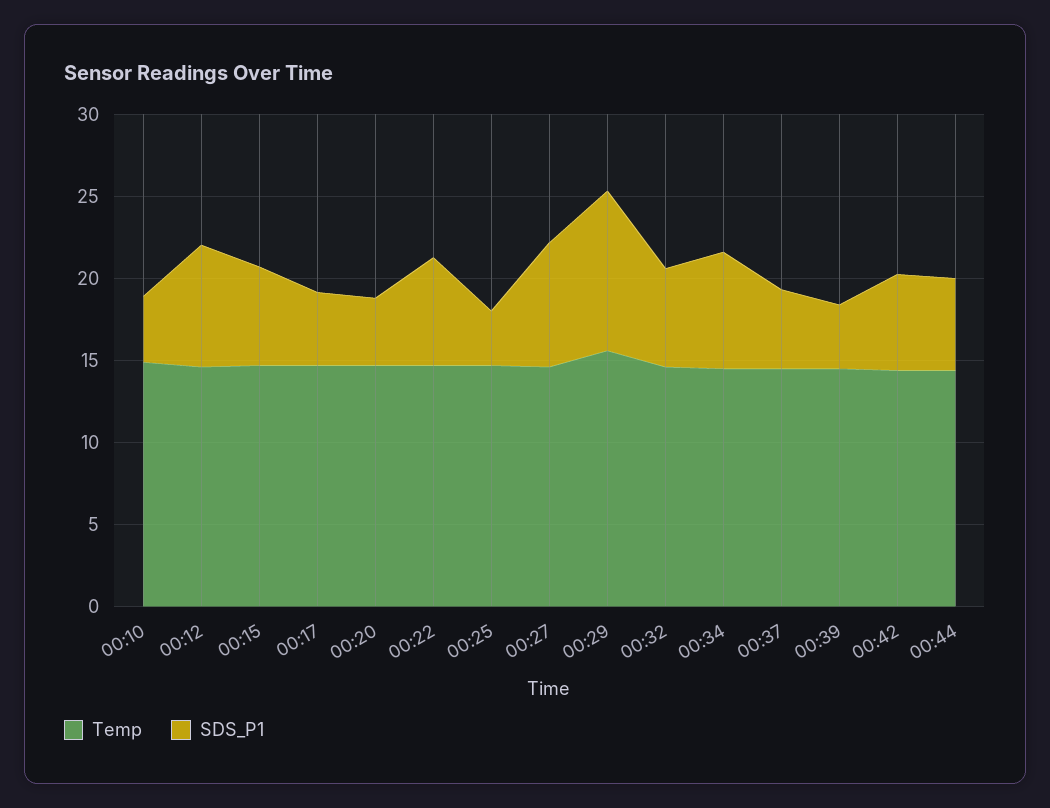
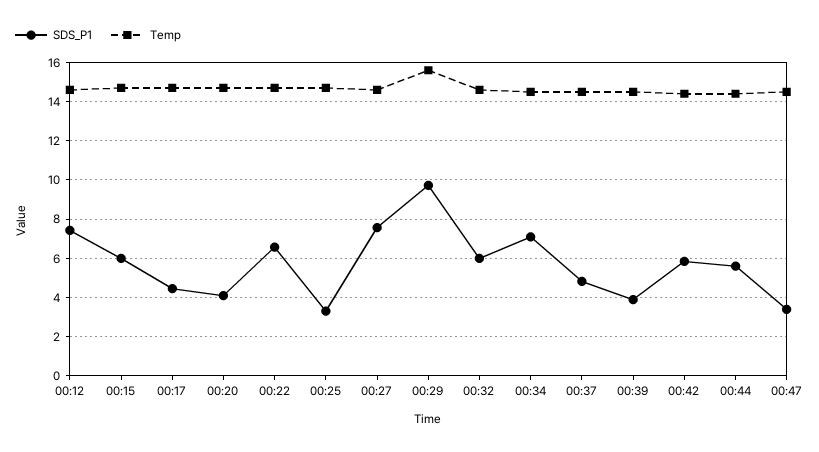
Temp, 00:10: 15 -> none
SDS_P1, 00:10: 4 -> none
SDS_P1, 00:47: none -> 3.5
Temp, 00:47: none -> 14.5

